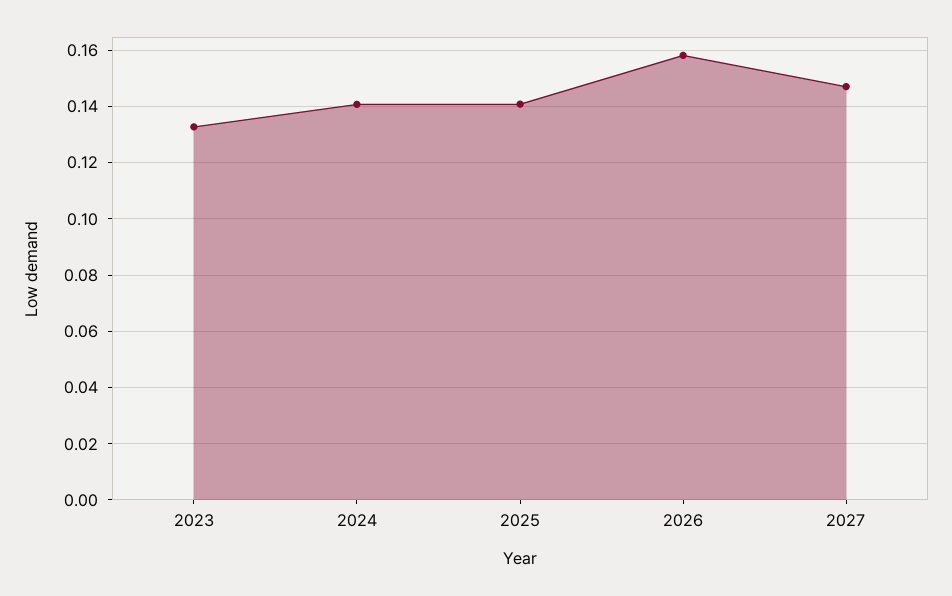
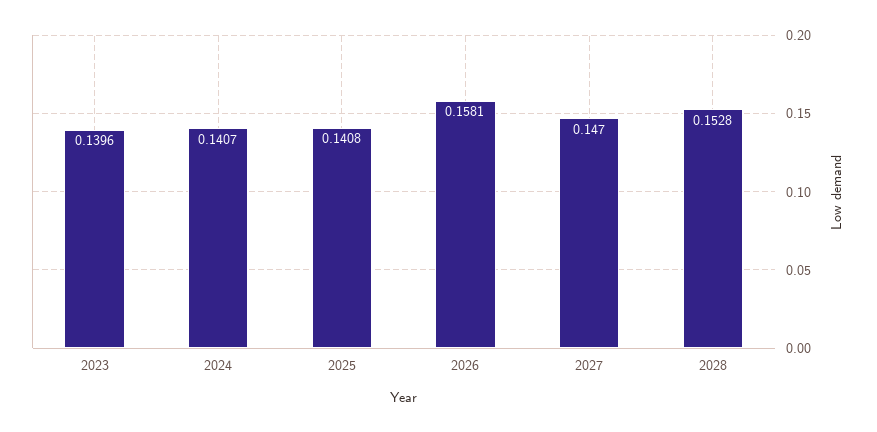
2023: 0.1325 -> 0.1396
2028: none -> 0.1528

